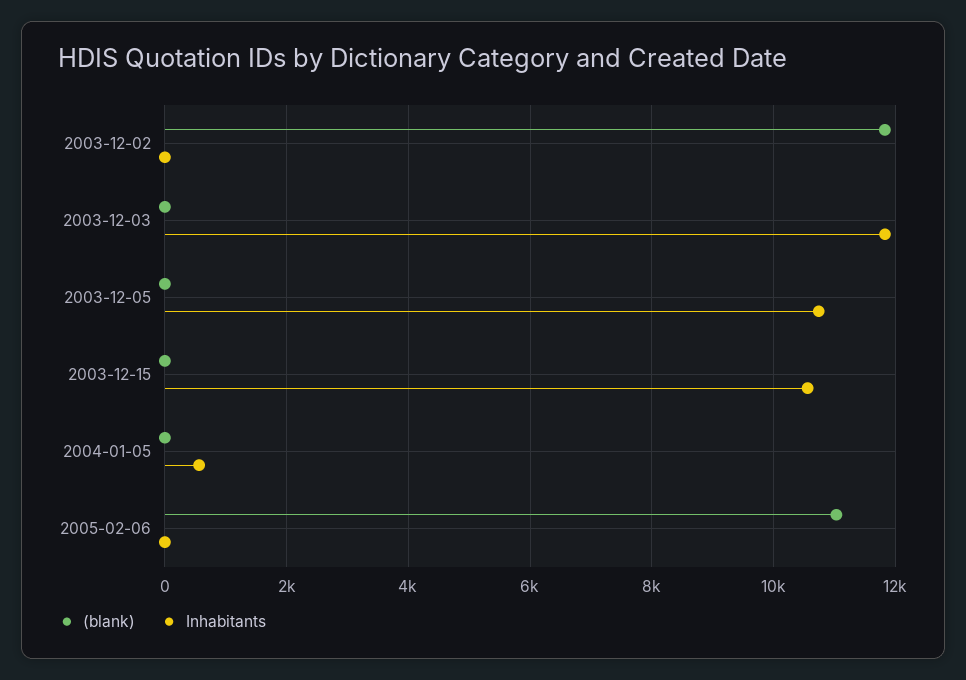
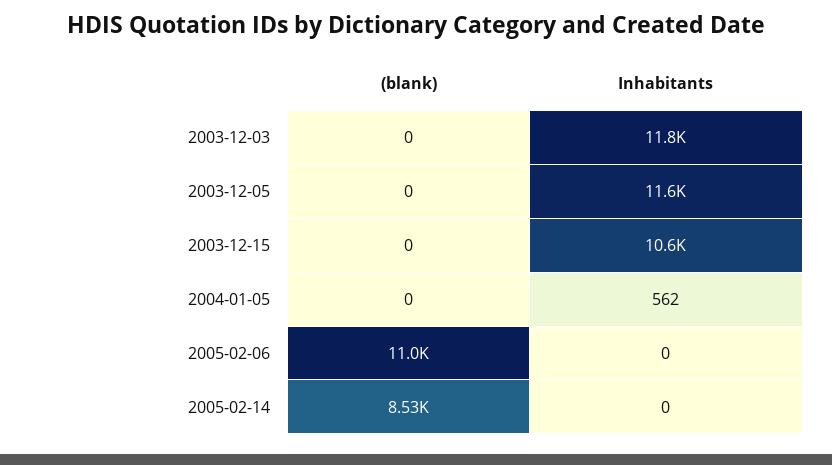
(blank), 2003-12-02: 11800 -> none
Inhabitants, 2003-12-02: 0 -> none
Inhabitants, 2003-12-05: 10800 -> 11600
(blank), 2005-02-14: none -> 8530
Inhabitants, 2005-02-14: none -> 0

